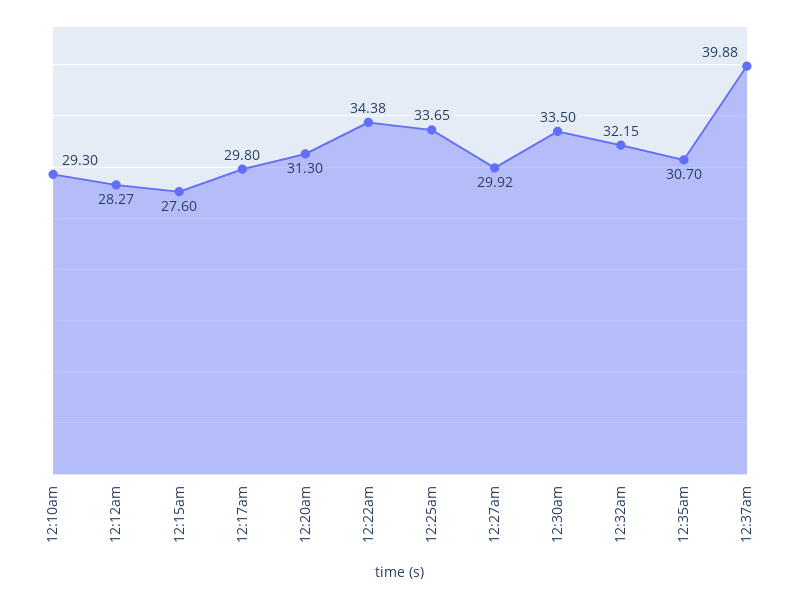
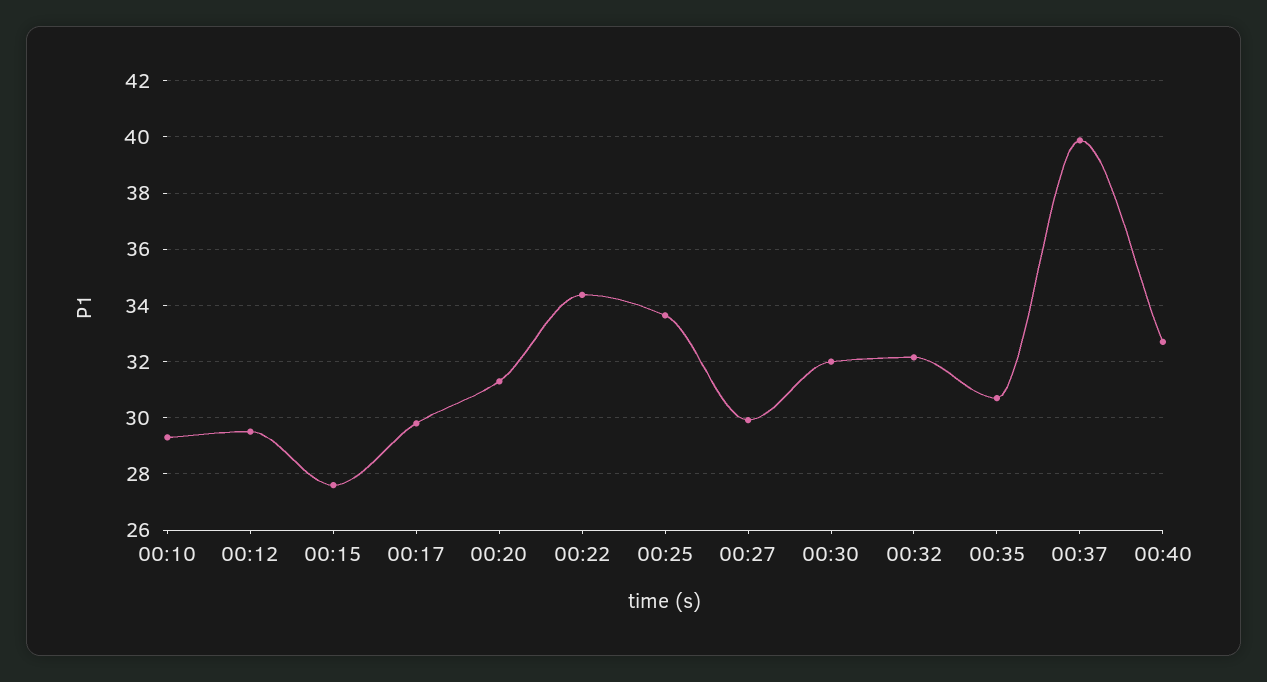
12:12am: 28.27 -> 29.5
12:30am: 33.5 -> 32
00:40: none -> 32.75

